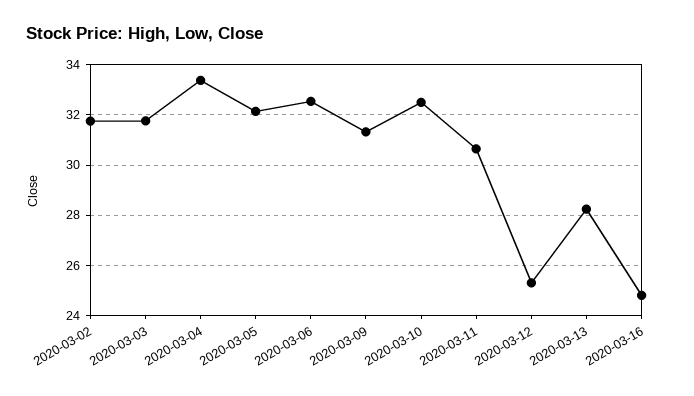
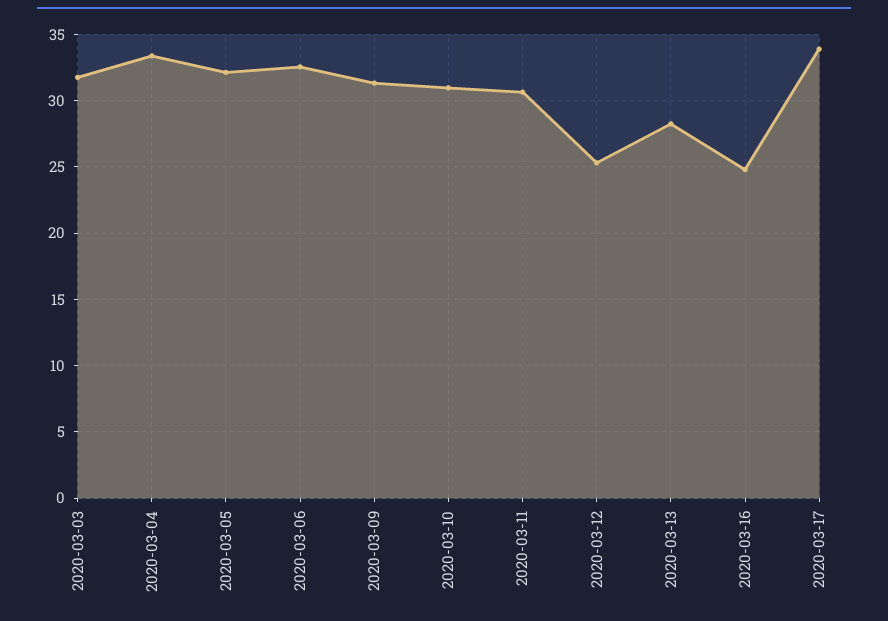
2020-03-02: 31.75 -> none
2020-03-10: 32.5 -> 31
2020-03-17: none -> 34

